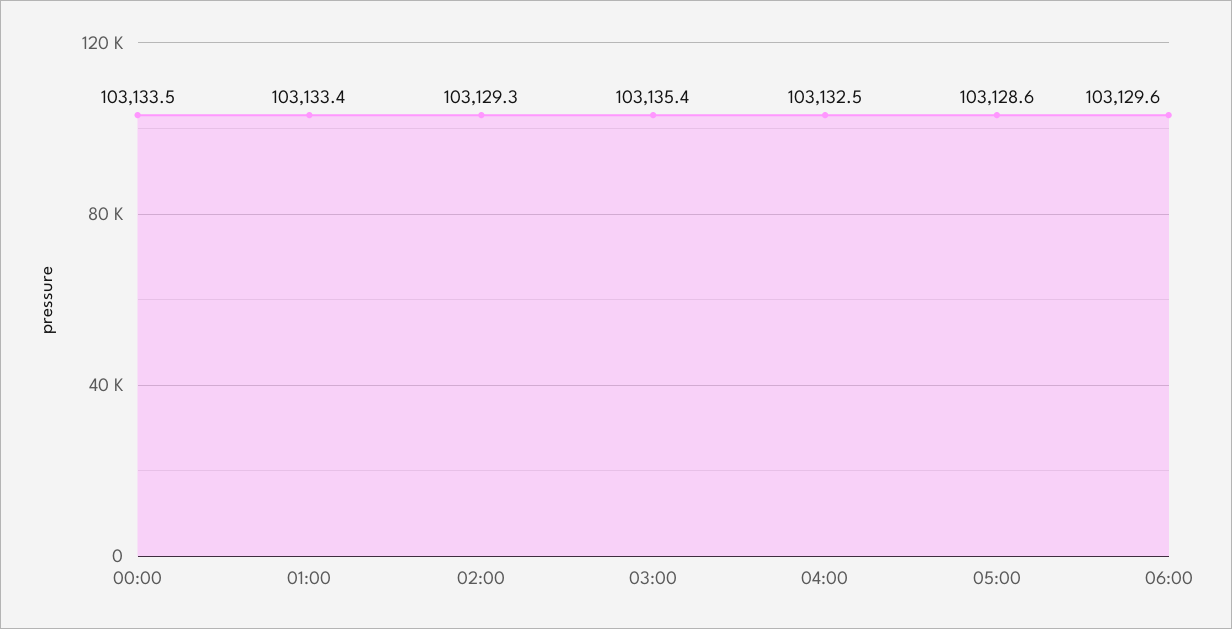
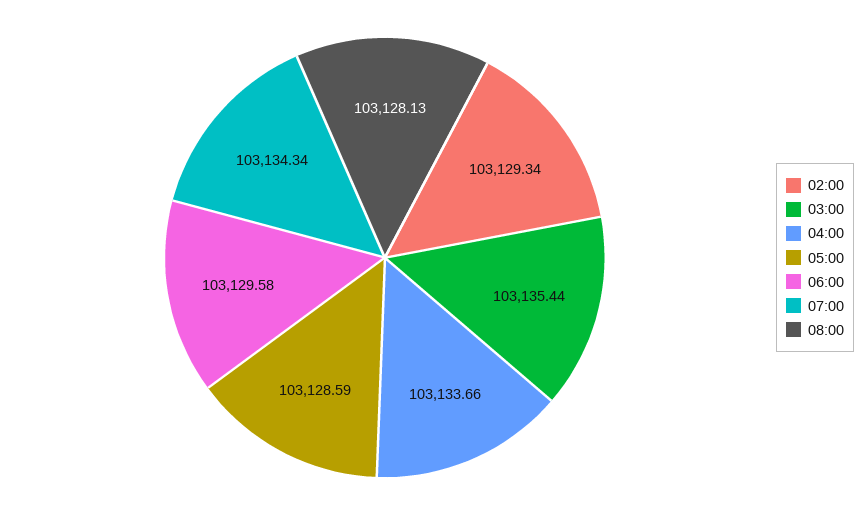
00:00: 103133.5 -> none
01:00: 103133.4 -> none
04:00: 103132.5 -> 103133.66
07:00: none -> 103134.34
08:00: none -> 103128.13

